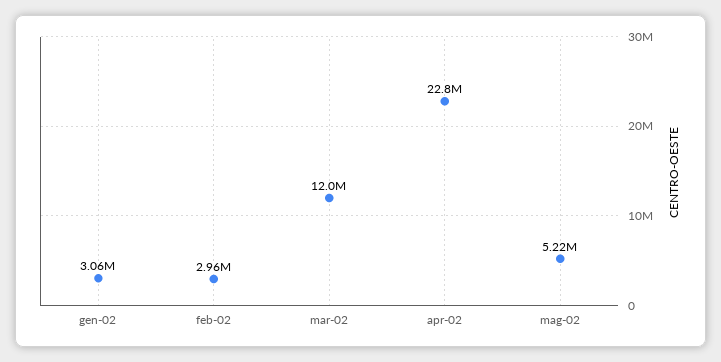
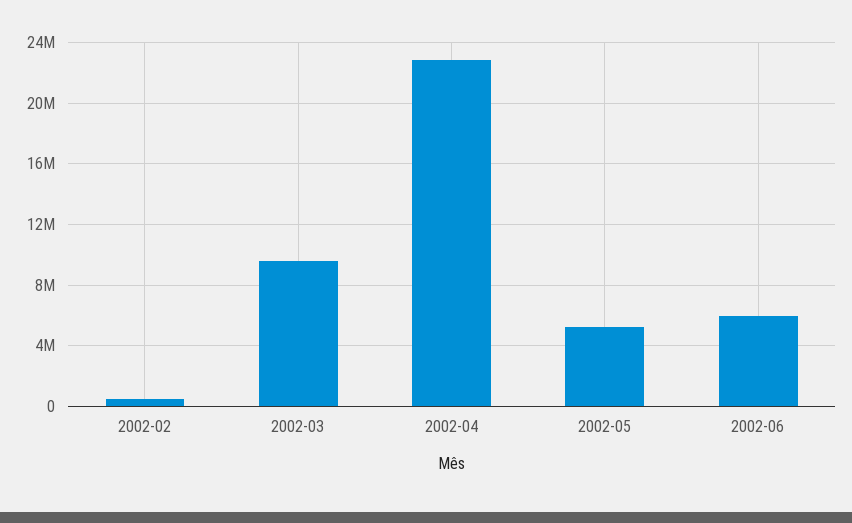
gen-02: 3060000 -> none
feb-02: 2960000 -> 500000
mar-02: 12000000 -> 9500000
2002-06: none -> 6000000

